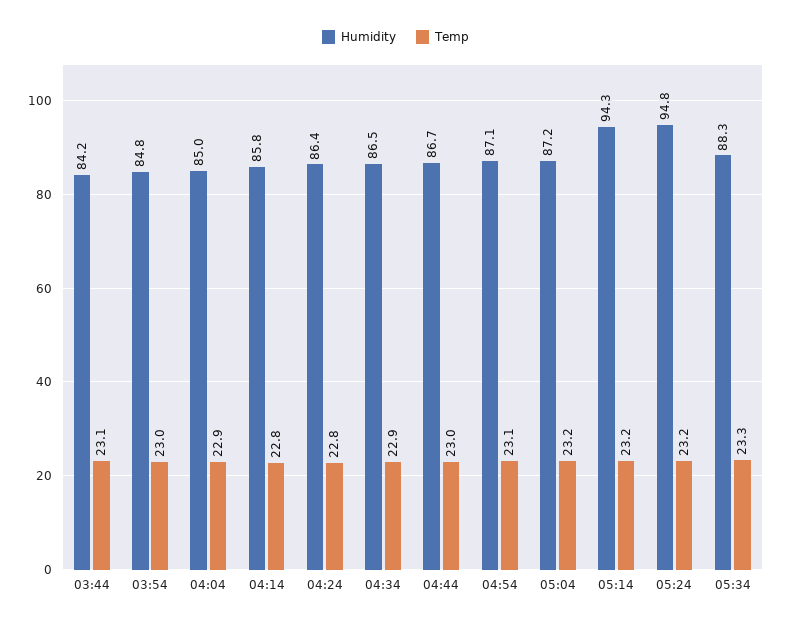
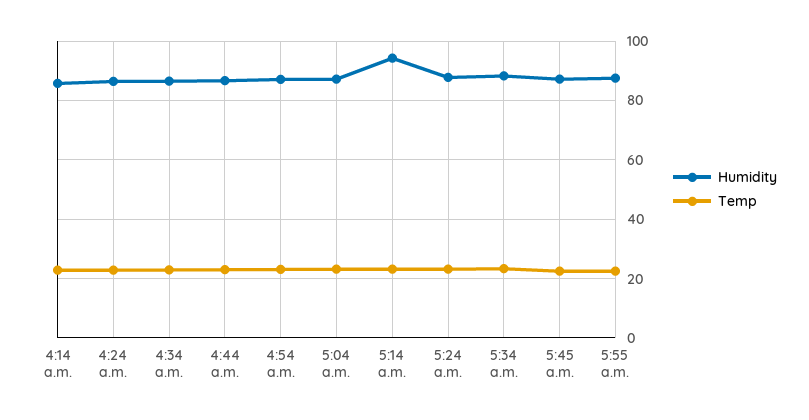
Humidity, 03:44: 84.2 -> none
Temp, 03:44: 23.1 -> none
Humidity, 03:54: 84.8 -> none
Temp, 03:54: 23 -> none
Humidity, 04:04: 85 -> none
Temp, 04:04: 22.9 -> none
Humidity, 05:24: 94.8 -> 87.5
Humidity, 5:45 a.m.: none -> 87.5
Temp, 5:45 a.m.: none -> 22.5
Humidity, 5:55 a.m.: none -> 87.5
Temp, 5:55 a.m.: none -> 22.5

